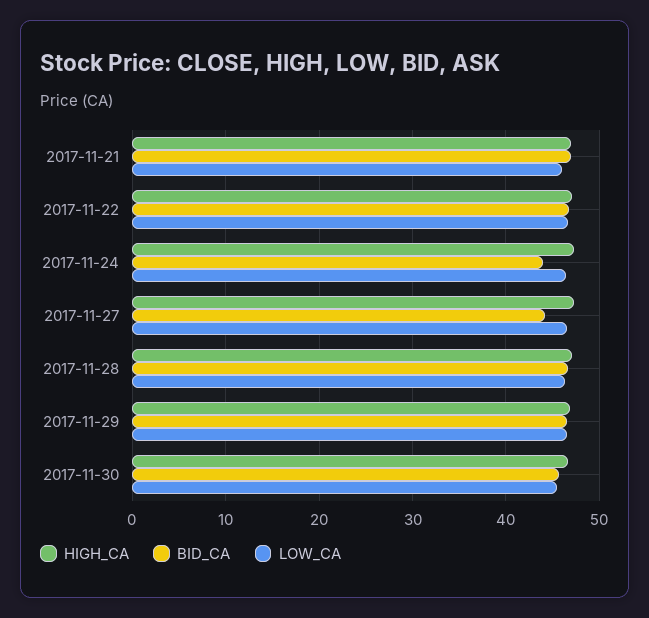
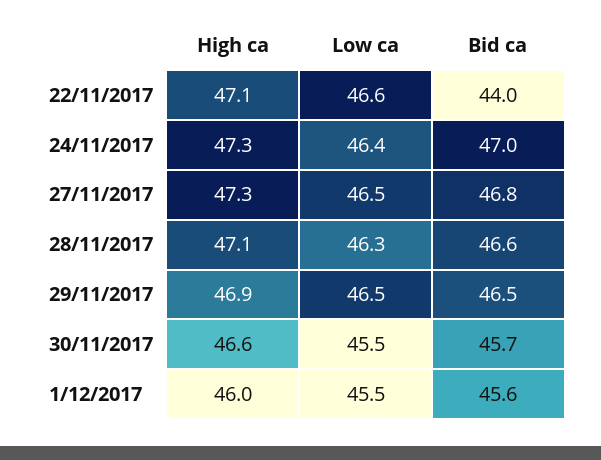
HIGH_CA, 2017-11-21: 47 -> none
BID_CA, 2017-11-21: 47 -> none
LOW_CA, 2017-11-21: 46 -> none
BID_CA, 2017-11-22: 47 -> 44
BID_CA, 2017-11-24: 44 -> 47
BID_CA, 2017-11-27: 44 -> 46.8
HIGH_CA, 1/12/2017: none -> 46
LOW_CA, 1/12/2017: none -> 45.5
BID_CA, 1/12/2017: none -> 45.6

